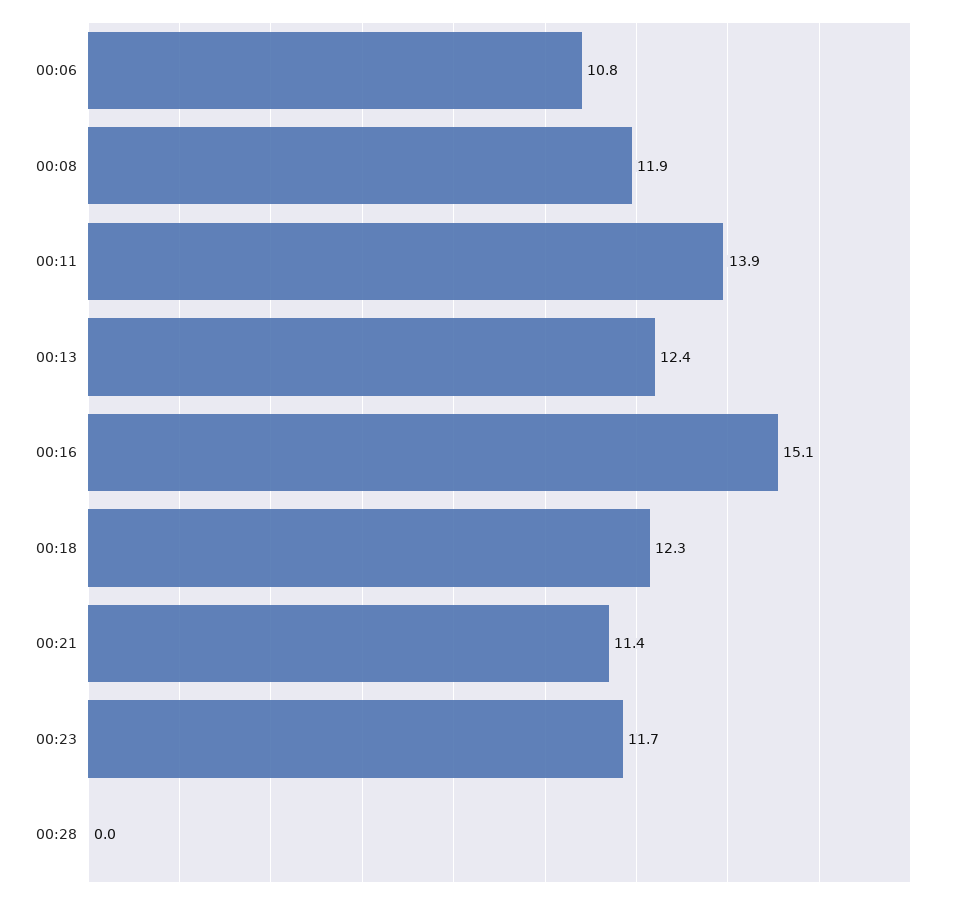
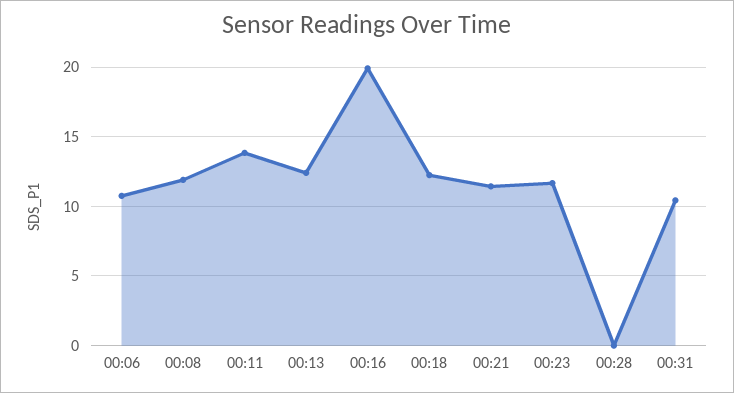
00:16: 15.1 -> 20
00:31: none -> 10.5

